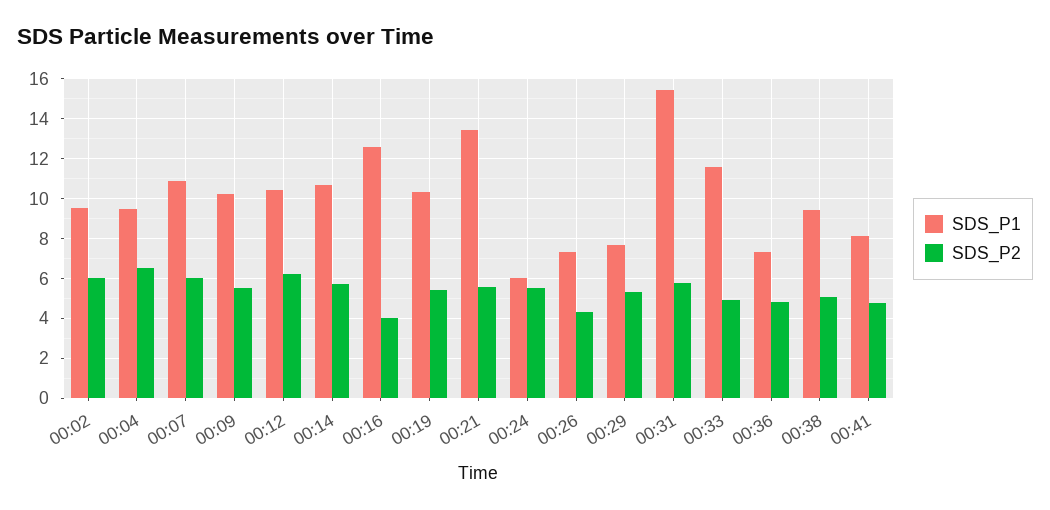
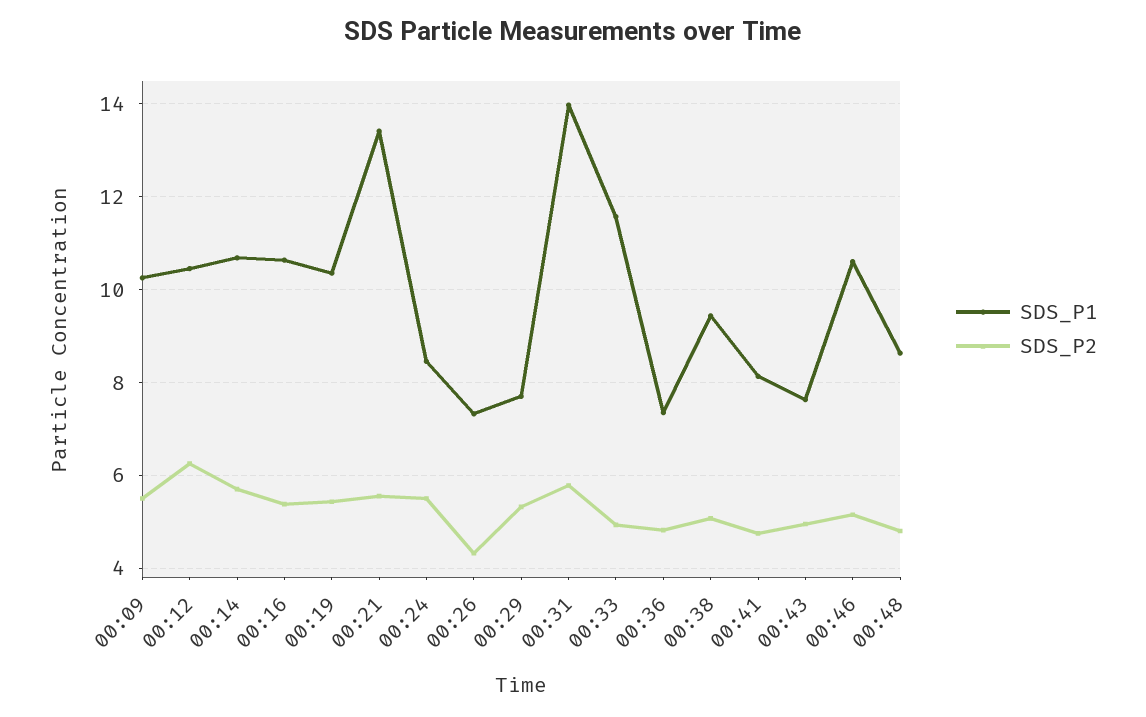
SDS_P1, 00:02: 9.5 -> none
SDS_P2, 00:02: 6 -> none
SDS_P1, 00:04: 9.5 -> none
SDS_P2, 00:04: 6.5 -> none
SDS_P1, 00:07: 11 -> none
SDS_P2, 00:07: 6 -> none
SDS_P1, 00:16: 12.5 -> 10.6
SDS_P2, 00:16: 4 -> 5.4
SDS_P1, 00:24: 6 -> 8.4
SDS_P1, 00:31: 15.5 -> 14
SDS_P1, 00:43: none -> 7.6
SDS_P2, 00:43: none -> 5
SDS_P1, 00:46: none -> 10.6
SDS_P2, 00:46: none -> 5.2
SDS_P1, 00:48: none -> 8.6
SDS_P2, 00:48: none -> 4.8

